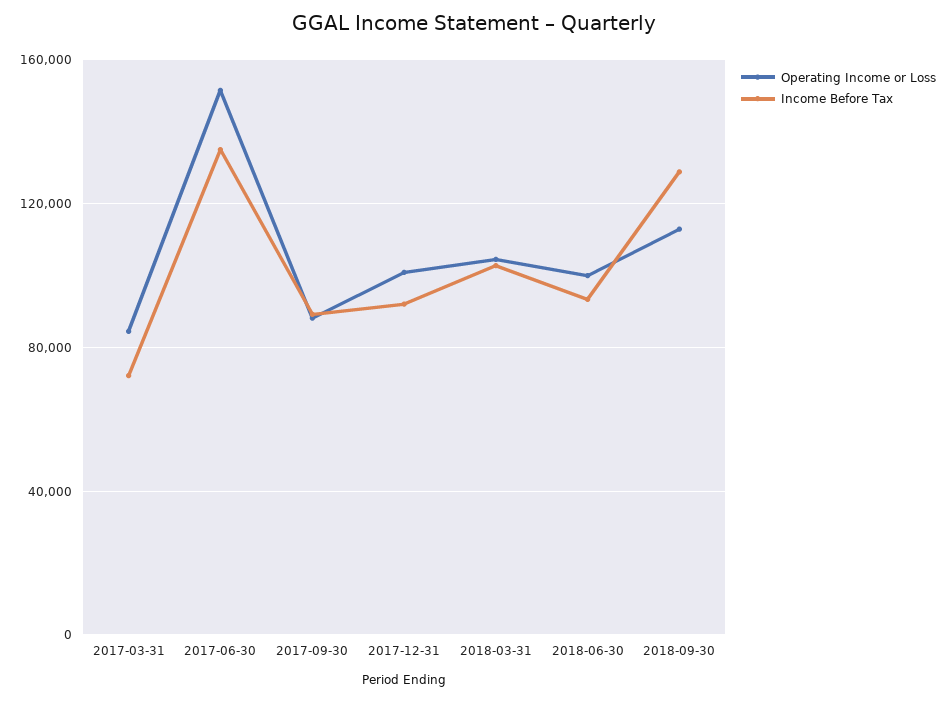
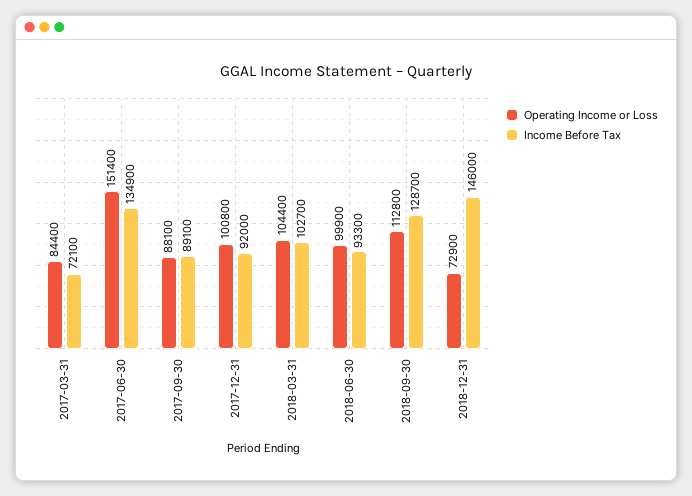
Operating Income or Loss, 2018-12-31: none -> 72900
Income Before Tax, 2018-12-31: none -> 146000

